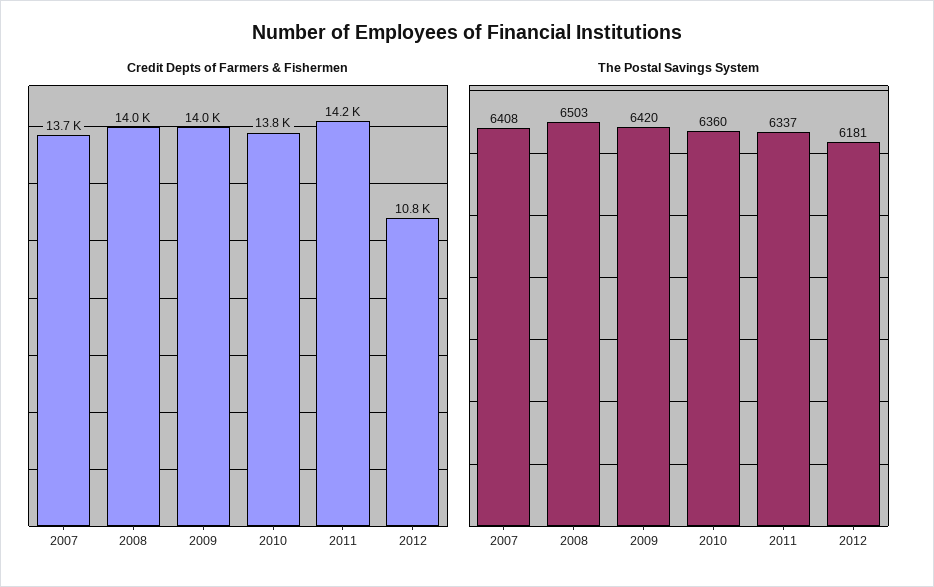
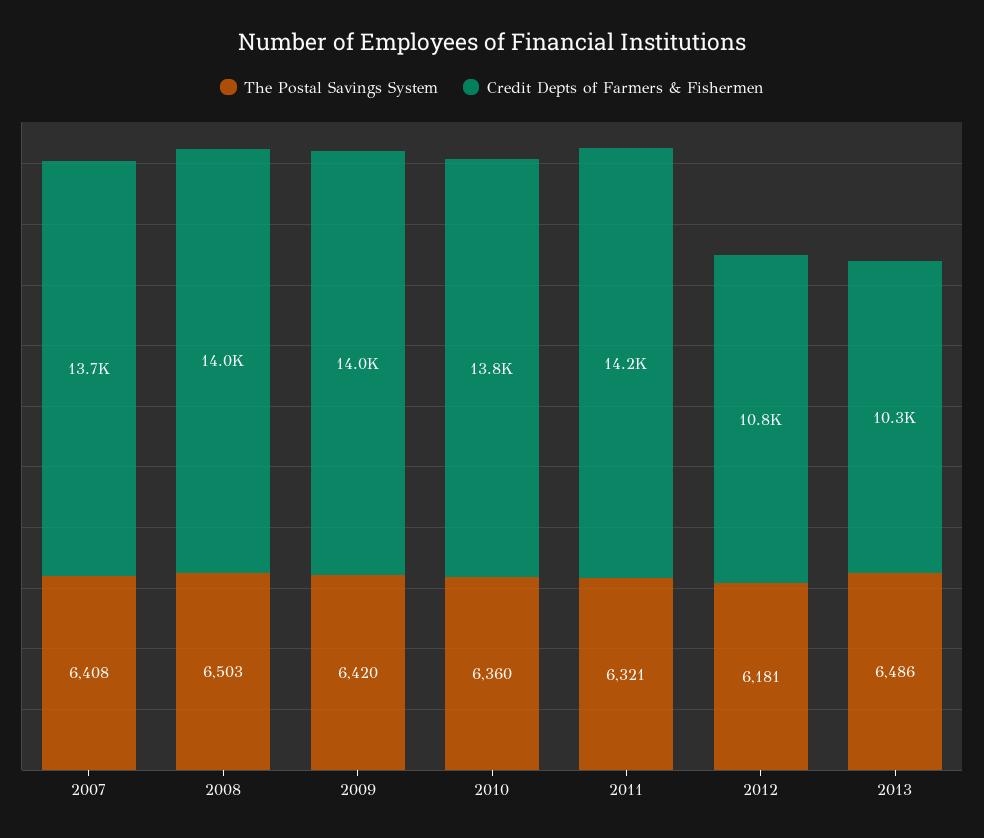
The Postal Savings System, 2011: 6337 -> 6321
The Postal Savings System, 2013: none -> 6486
Credit Depts of Farmers & Fishermen, 2013: none -> 10300

